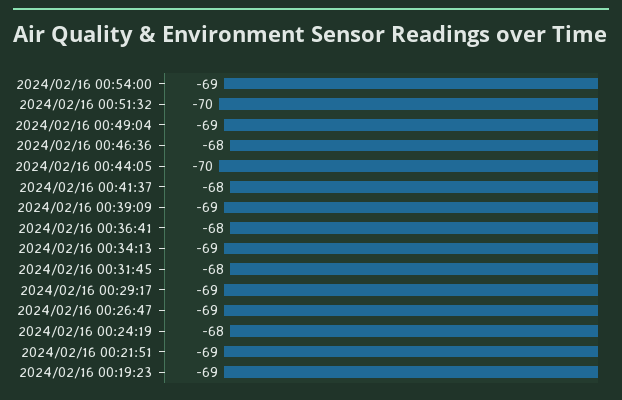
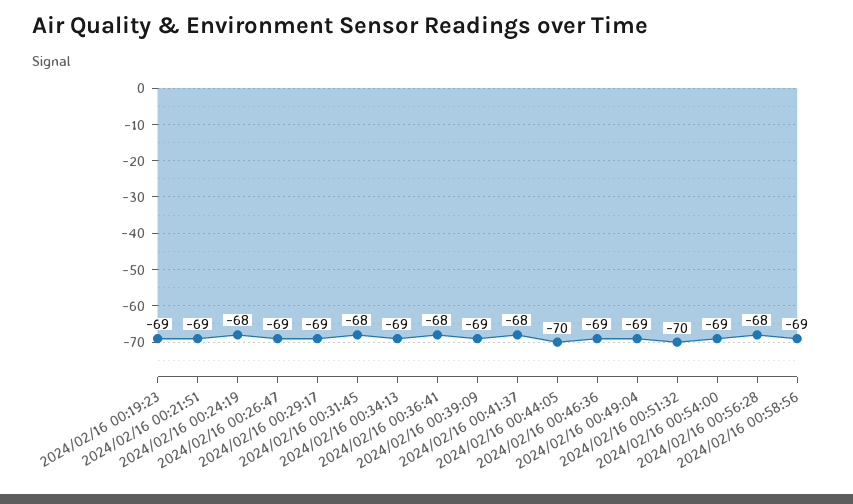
2024/02/16 00:46:36: -68 -> -69
2024/02/16 00:56:28: none -> -68
2024/02/16 00:58:56: none -> -69

